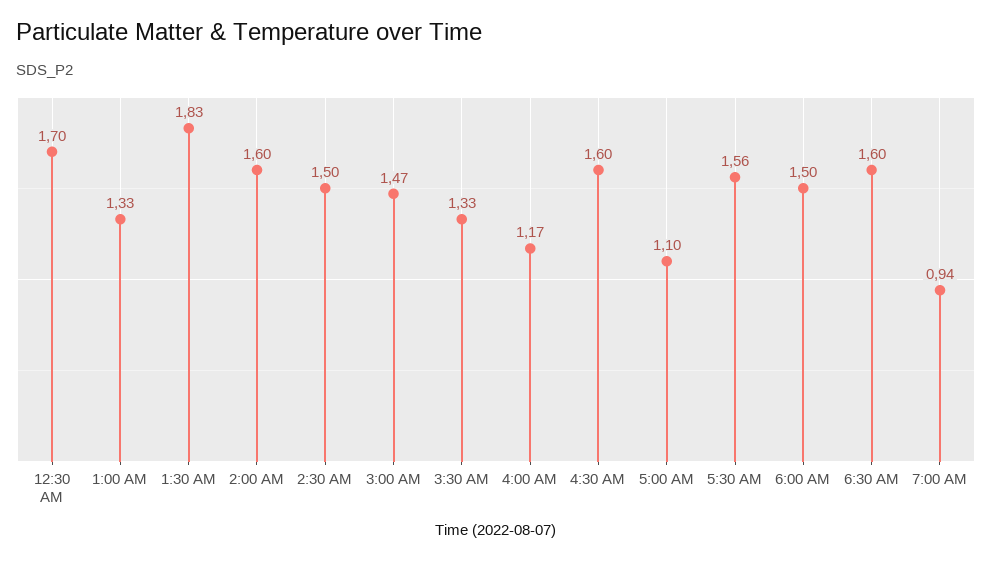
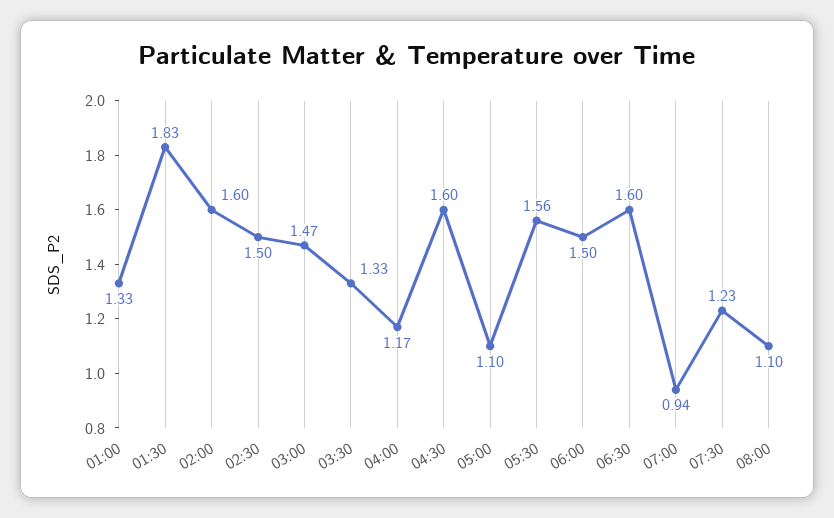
12:30 AM: 1.7 -> none
07:30: none -> 1.23
08:00: none -> 1.1

